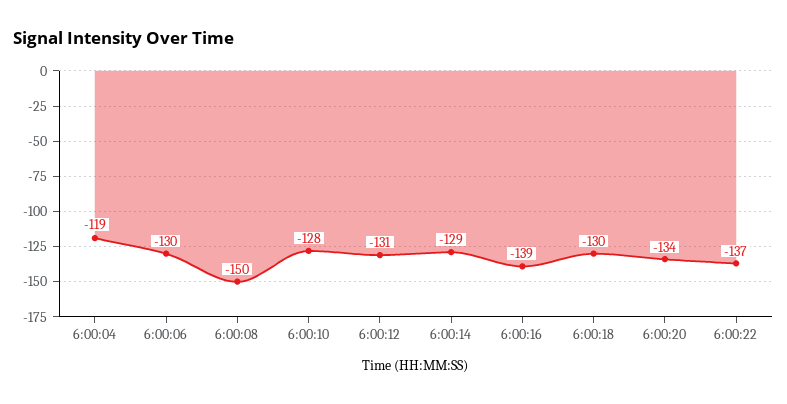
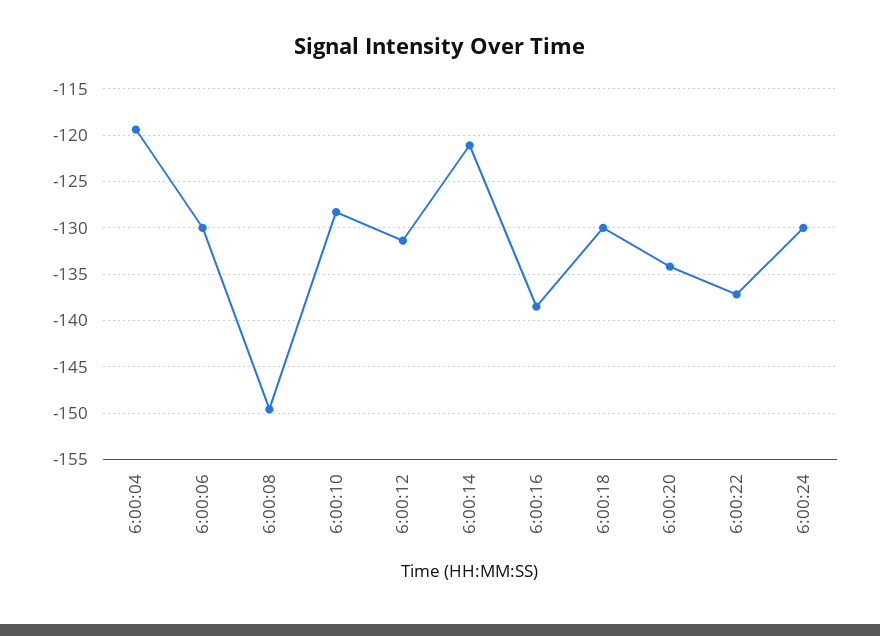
6:00:14: -129 -> -121
6:00:24: none -> -130

